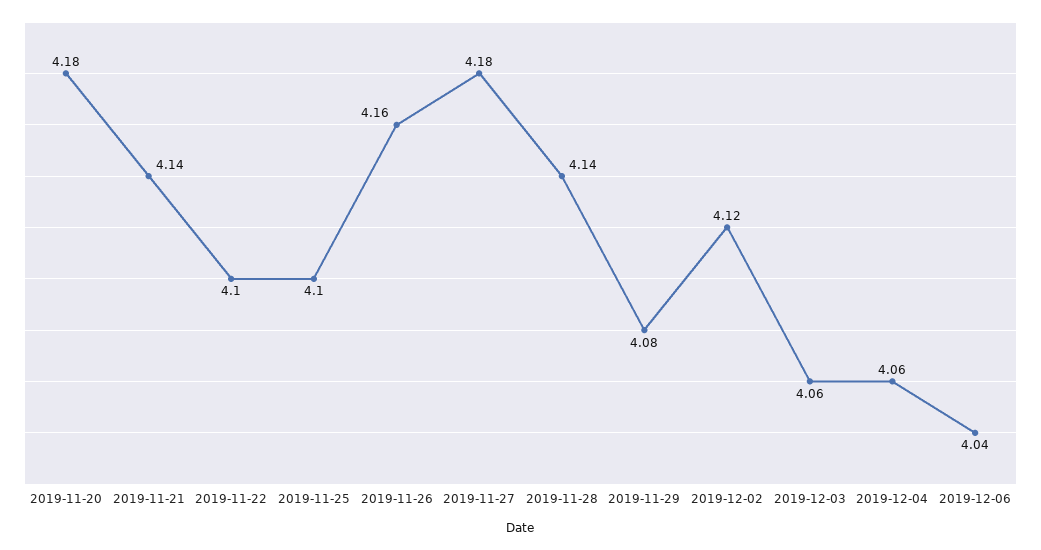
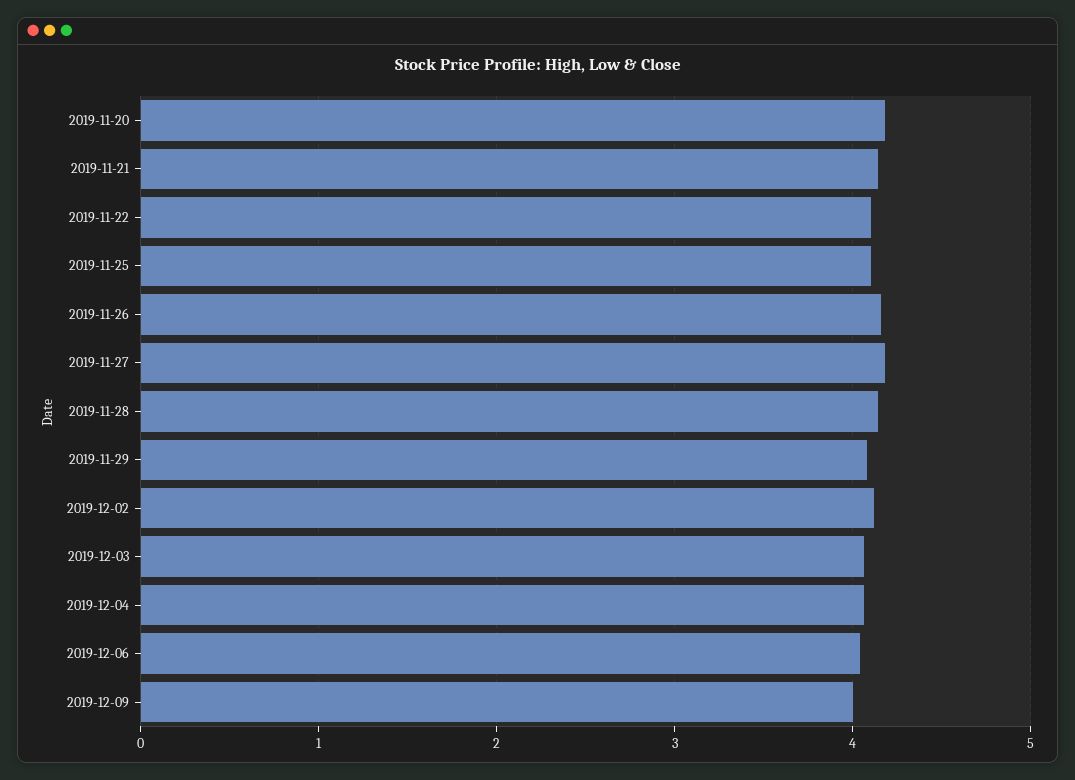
2019-12-09: none -> 4

